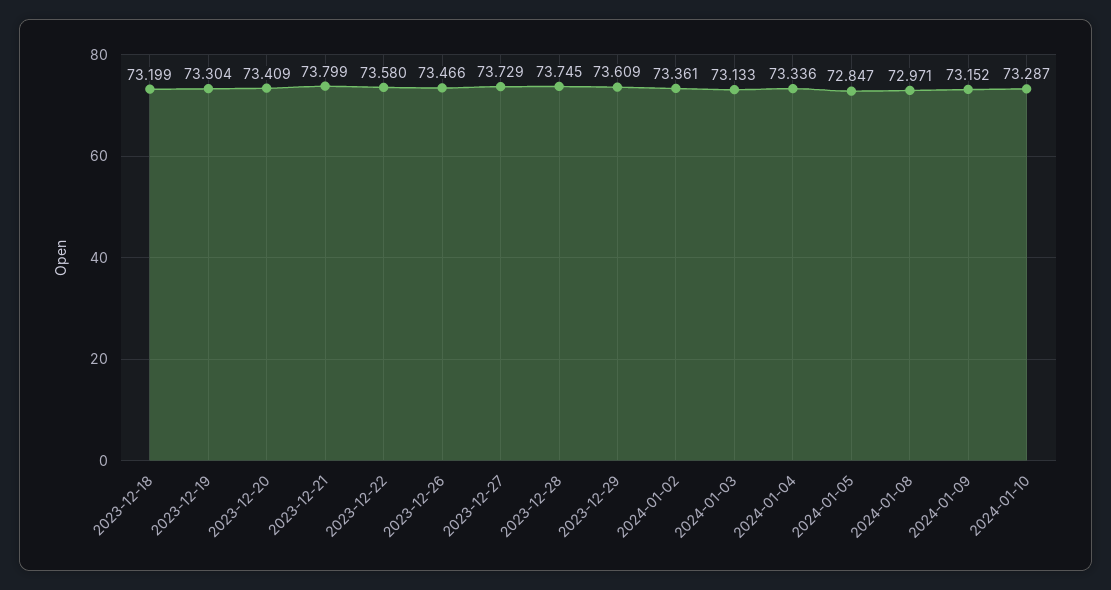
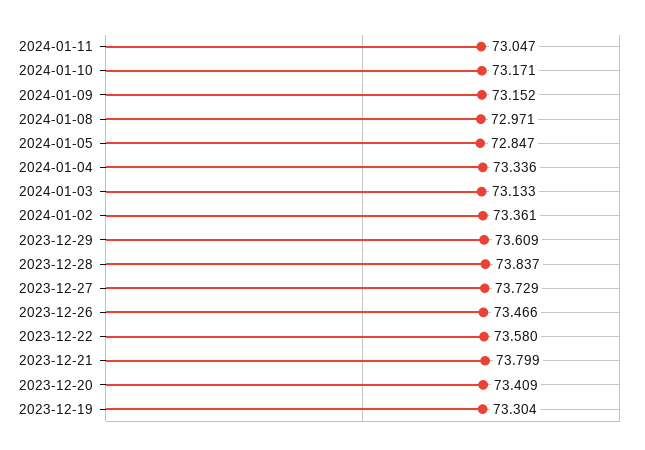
2023-12-18: 73.199 -> none
2023-12-28: 73.745 -> 73.837
2024-01-10: 73.287 -> 73.171
2024-01-11: none -> 73.047

